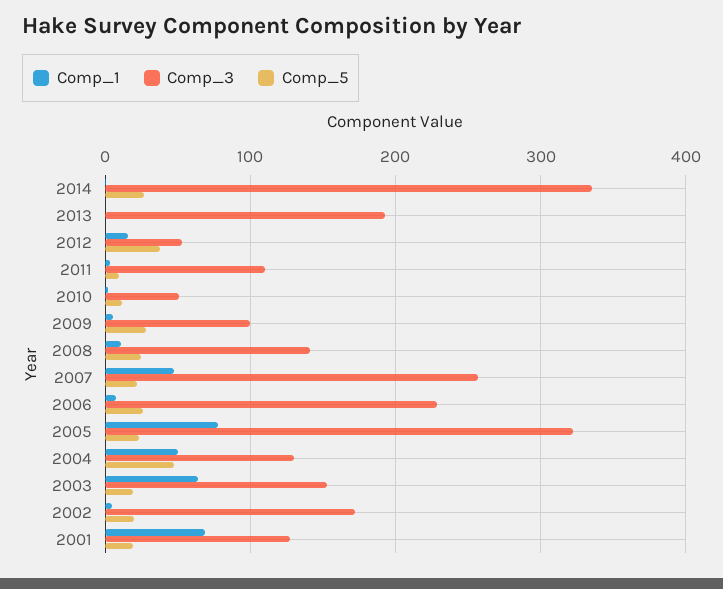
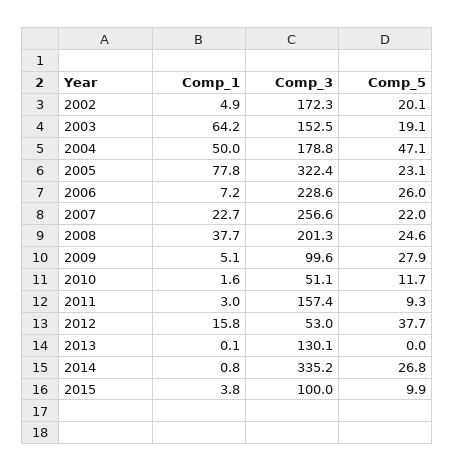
Comp_3, 2013: 190 -> 130.1
Comp_3, 2011: 110 -> 157.4
Comp_1, 2008: 10 -> 37.7
Comp_3, 2008: 140 -> 201.3
Comp_1, 2007: 50 -> 22.7
Comp_3, 2004: 130 -> 178.8
Comp_1, 2001: 70 -> none
Comp_3, 2001: 130 -> none
Comp_5, 2001: 20 -> none
Comp_1, 2015: none -> 3.8
Comp_3, 2015: none -> 100
Comp_5, 2015: none -> 9.9

